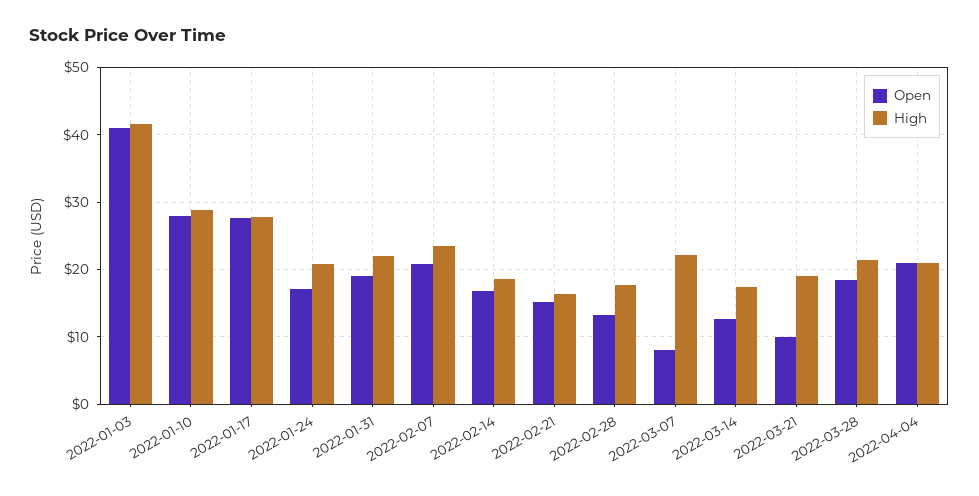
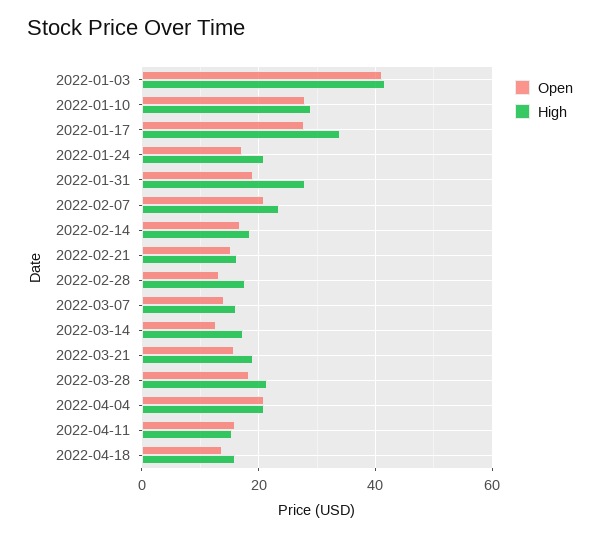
High, 2022-01-17: 28 -> 34
High, 2022-01-31: 22 -> 28
Open, 2022-03-07: 8 -> 14
High, 2022-03-07: 22 -> 16
Open, 2022-03-21: 10 -> 16
Open, 2022-04-11: none -> 16
High, 2022-04-11: none -> 16
Open, 2022-04-18: none -> 14
High, 2022-04-18: none -> 16

